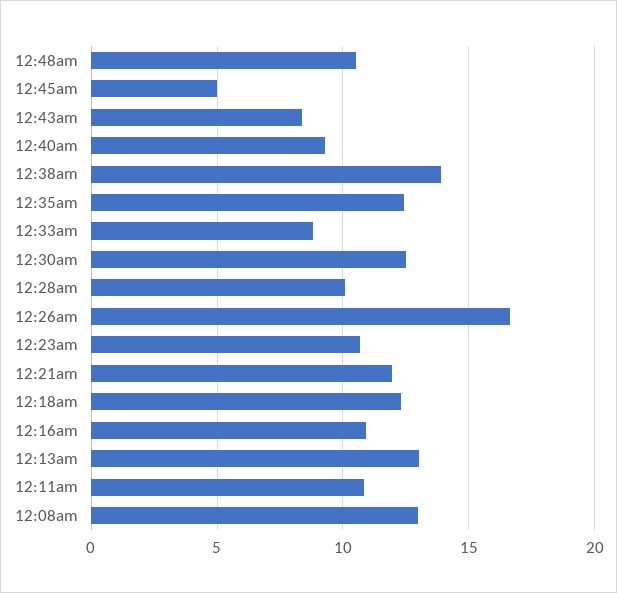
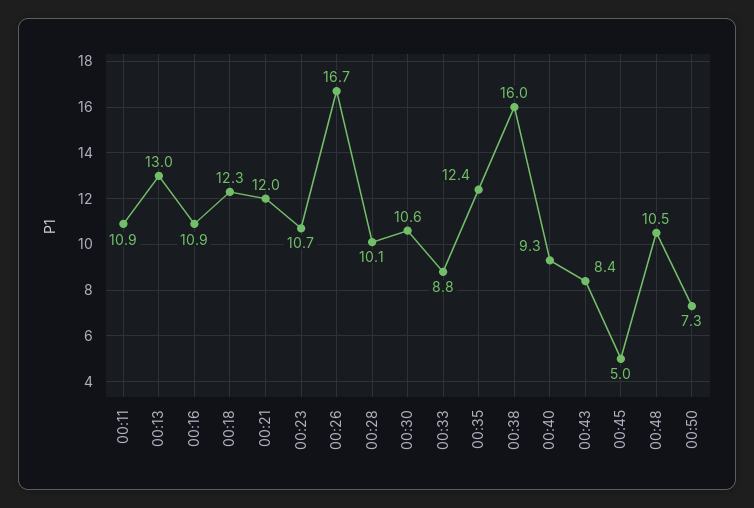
12:38am: 14 -> 16
12:30am: 12.5 -> 10.6
12:08am: 13 -> none
00:50: none -> 7.3

